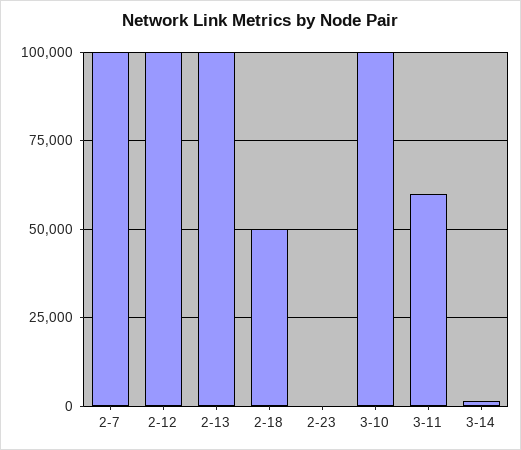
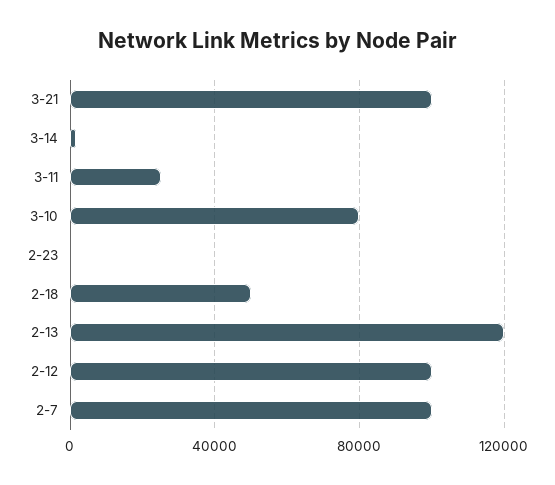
2-13: 100000 -> 120000
3-10: 100000 -> 80000
3-11: 60000 -> 25000
3-21: none -> 100000

